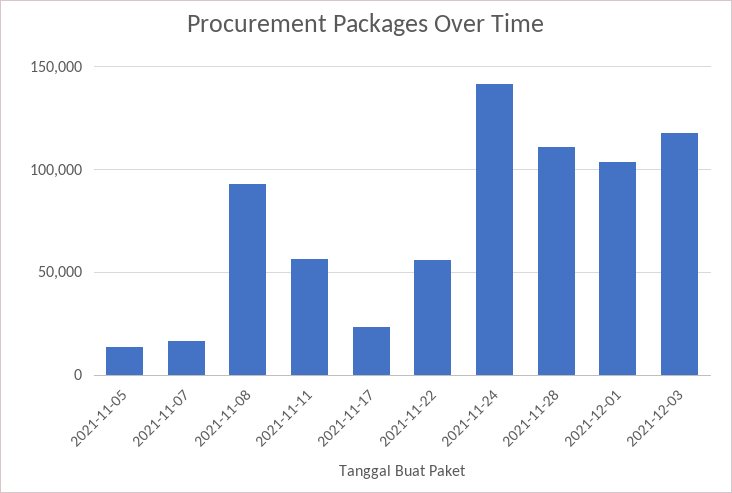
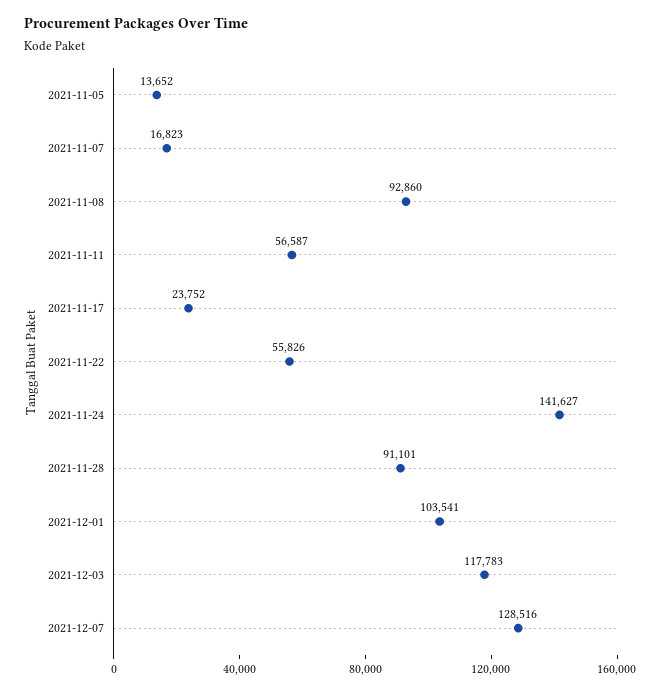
2021-11-28: 110000 -> 91101
2021-12-07: none -> 128516

